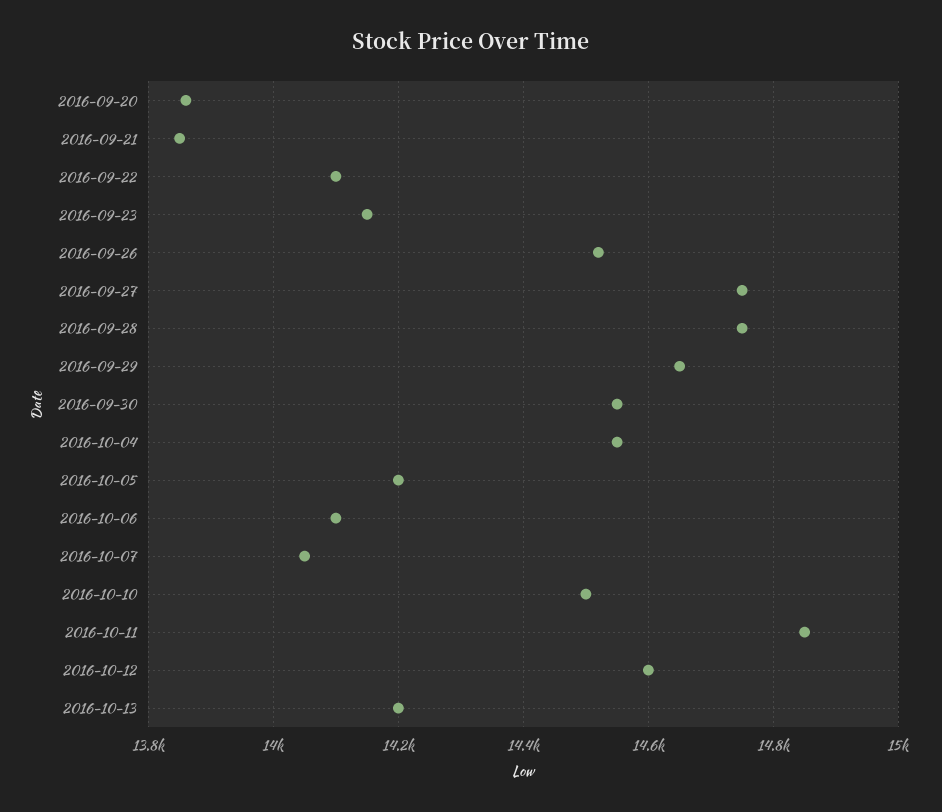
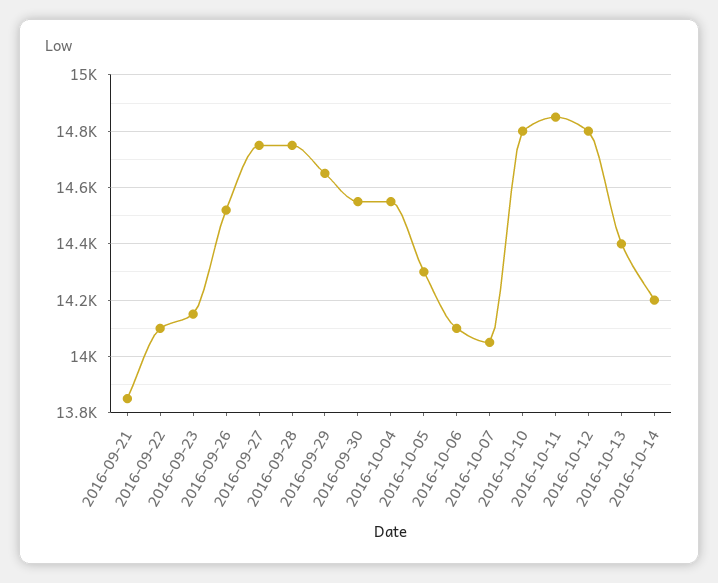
2016-09-20: 13860 -> none
2016-10-05: 14200 -> 14300
2016-10-10: 14500 -> 14800
2016-10-12: 14600 -> 14800
2016-10-13: 14200 -> 14400
2016-10-14: none -> 14200

